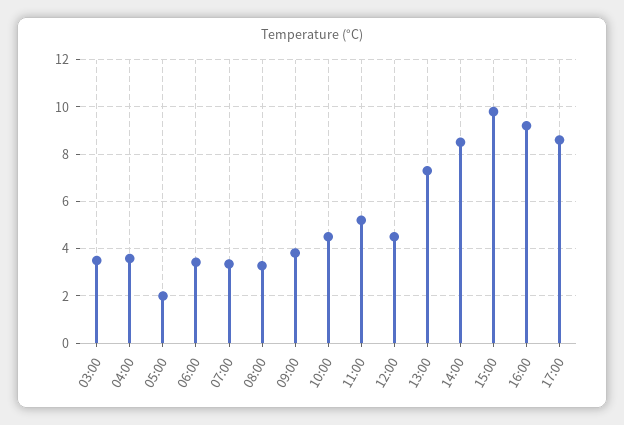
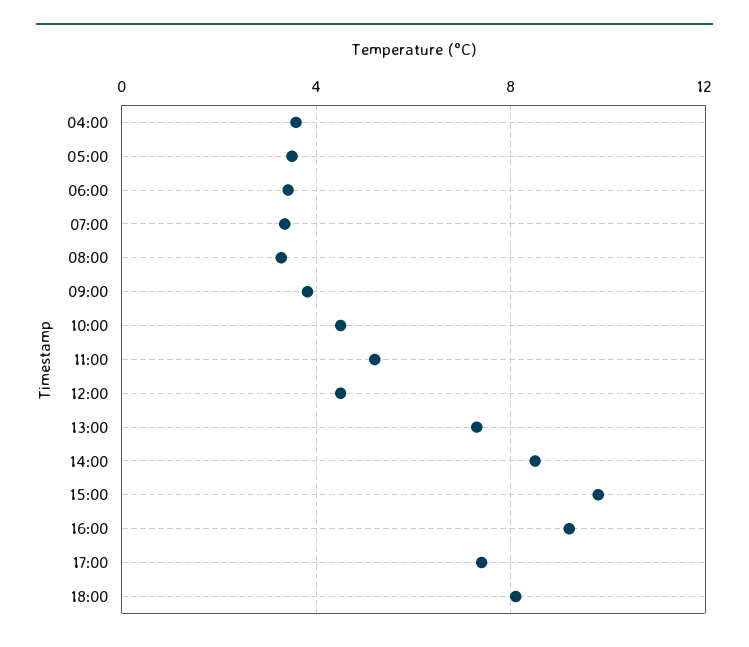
03:00: 3.5 -> none
05:00: 2 -> 3.5
17:00: 8.5 -> 7.5
18:00: none -> 8

